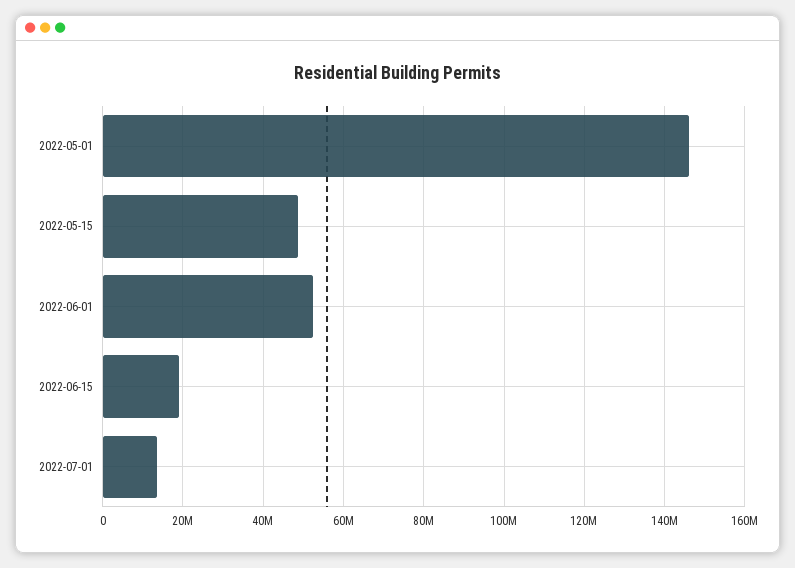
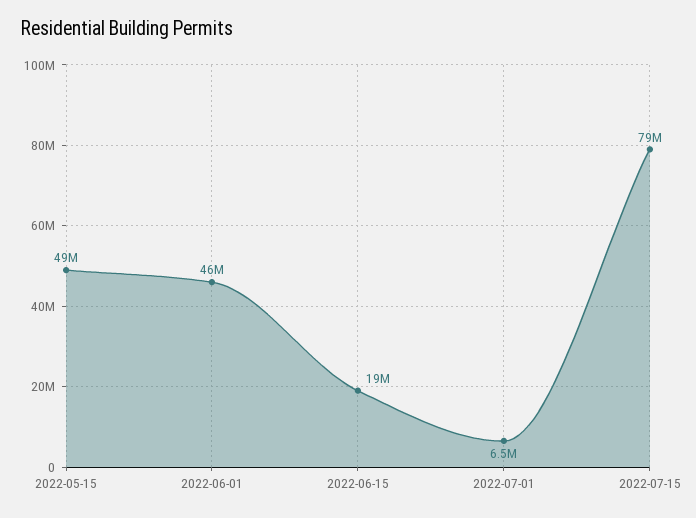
2022-05-01: 146000000 -> none
2022-06-01: 52000000 -> 46000000
2022-07-01: 14000000 -> 6500000
2022-07-15: none -> 79000000

